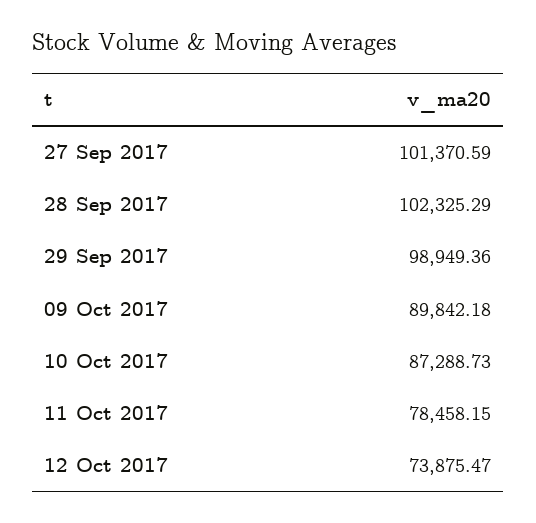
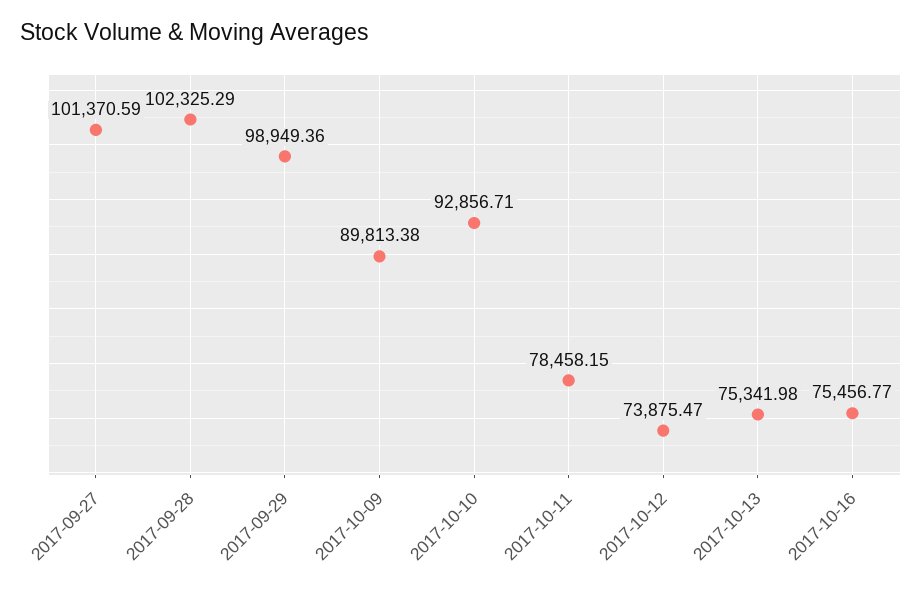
09 Oct 2017: 89842.18 -> 89813.38
10 Oct 2017: 87288.73 -> 92856.71
2017-10-13: none -> 75341.98
2017-10-16: none -> 75456.77

